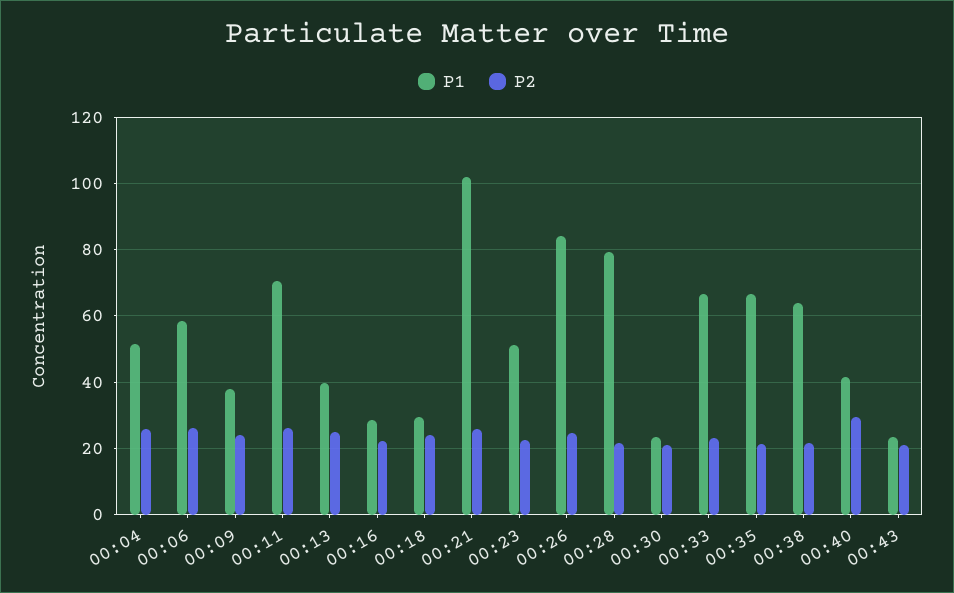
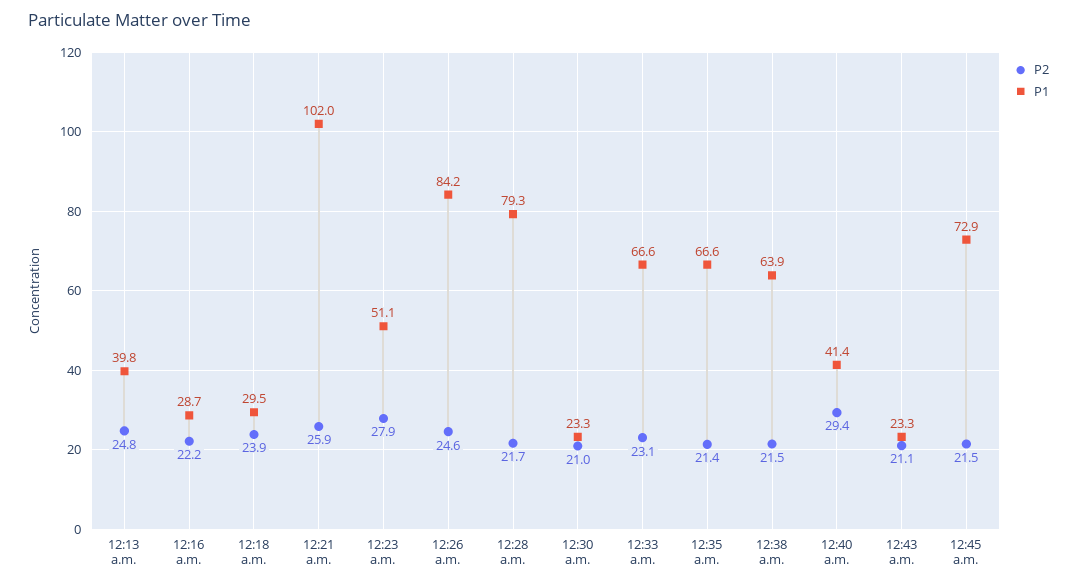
P1, 00:04: 52 -> none
P2, 00:04: 26 -> none
P1, 00:06: 58 -> none
P2, 00:06: 26 -> none
P1, 00:09: 38 -> none
P2, 00:09: 24 -> none
P1, 00:11: 70 -> none
P2, 00:11: 26 -> none
P2, 00:23: 22 -> 27.9
P2, 12:45 a.m.: none -> 21.5
P1, 12:45 a.m.: none -> 72.9

